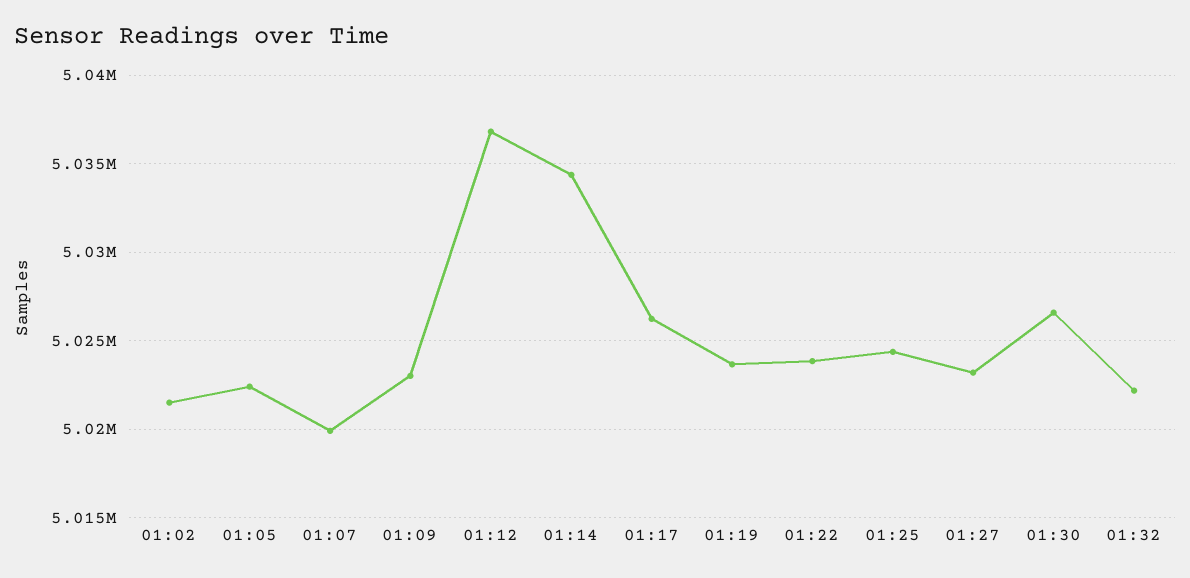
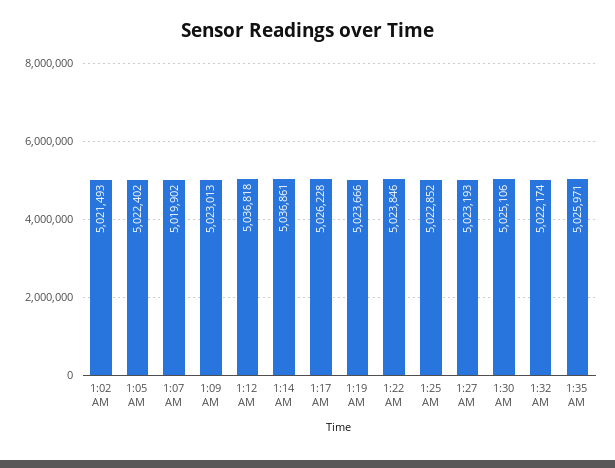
01:14: 5034500 -> 5036861
01:25: 5024500 -> 5022852
01:30: 5026500 -> 5025106
1:35 AM: none -> 5025971

